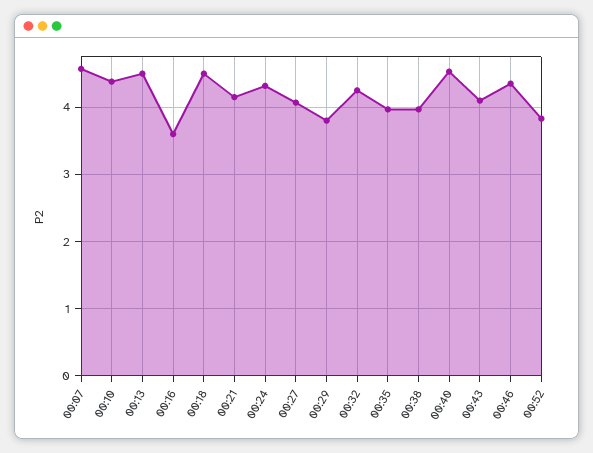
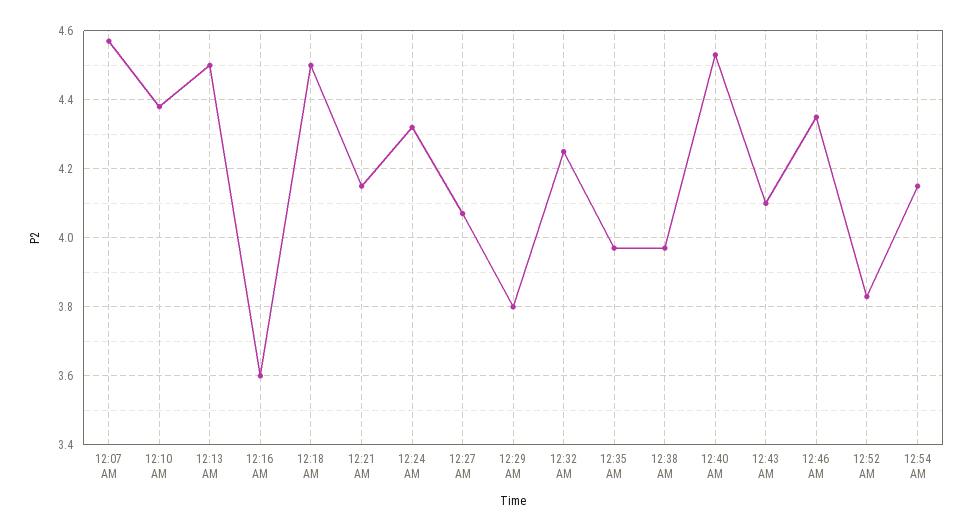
12:54 AM: none -> 4.15

